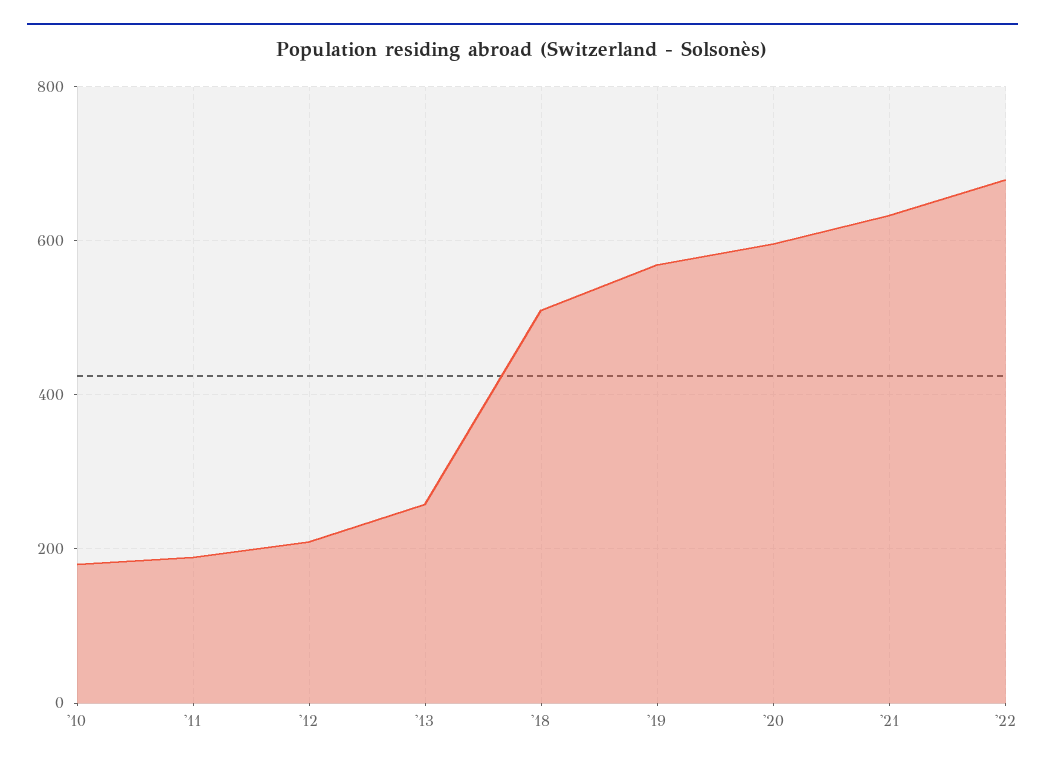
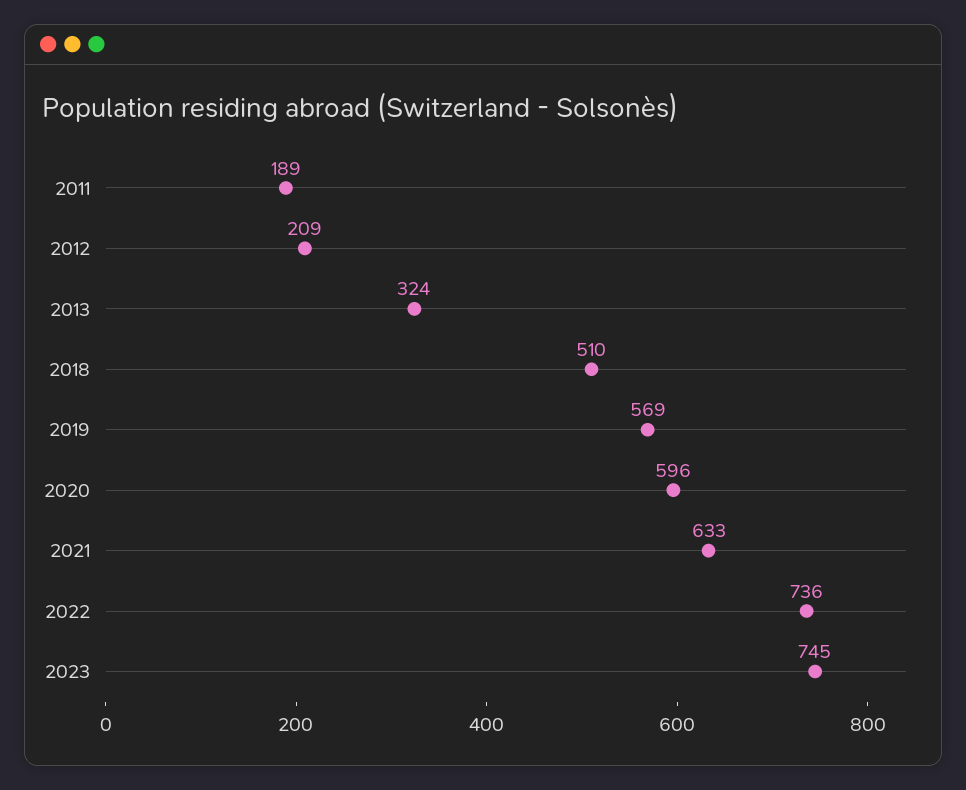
'10: 180 -> none
'13: 260 -> 324
'22: 680 -> 736
2023: none -> 745

